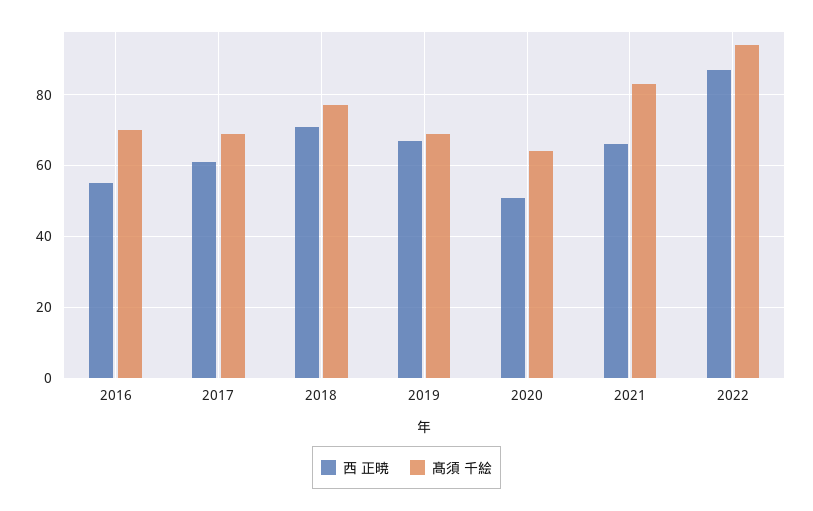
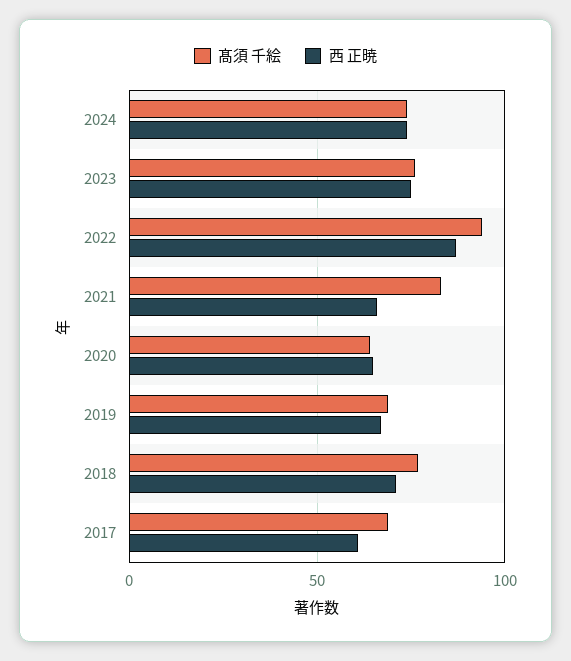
西 正暁, 2016: 55 -> none
髙須 千絵, 2016: 70 -> none
西 正暁, 2020: 50 -> 65
髙須 千絵, 2024: none -> 75
西 正暁, 2024: none -> 75
髙須 千絵, 2023: none -> 75
西 正暁, 2023: none -> 75

